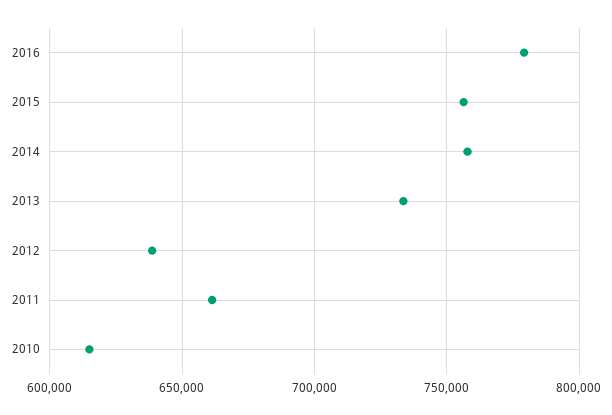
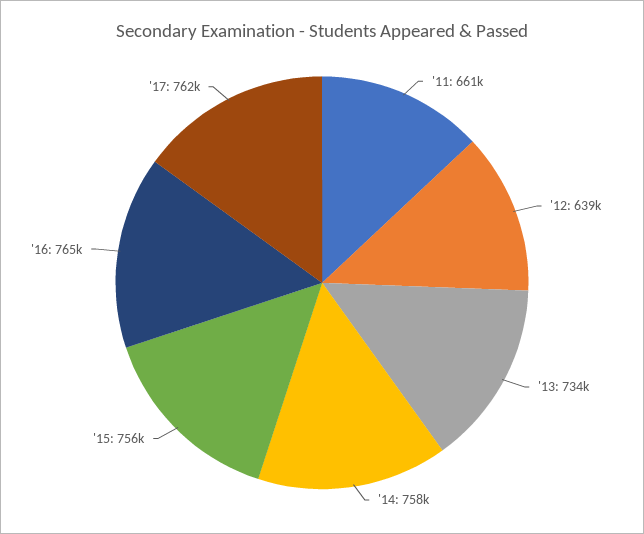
2016: 780000 -> 765000
2010: 615000 -> none
'17: none -> 762000

